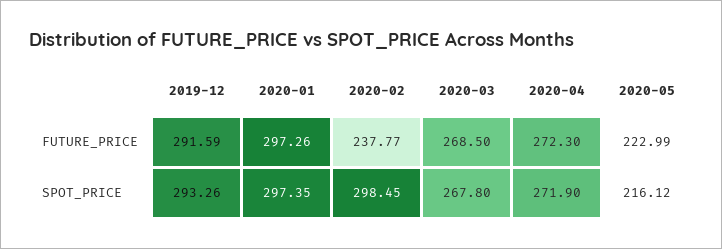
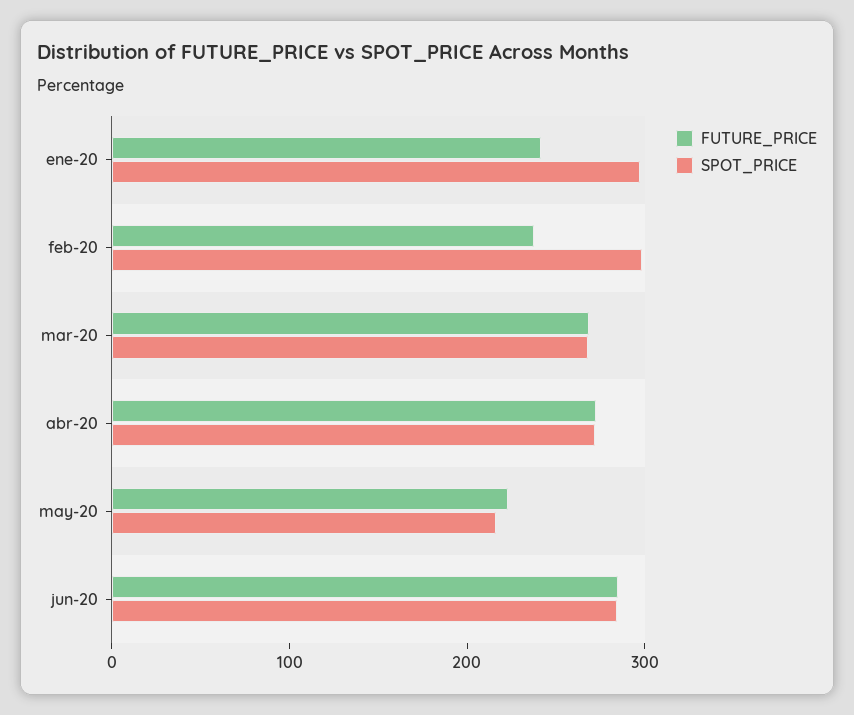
FUTURE_PRICE, 2019-12: 291.59 -> none
FUTURE_PRICE, 2020-01: 297.26 -> 240
SPOT_PRICE, 2019-12: 293.26 -> none
FUTURE_PRICE, jun-20: none -> 280
SPOT_PRICE, jun-20: none -> 280

